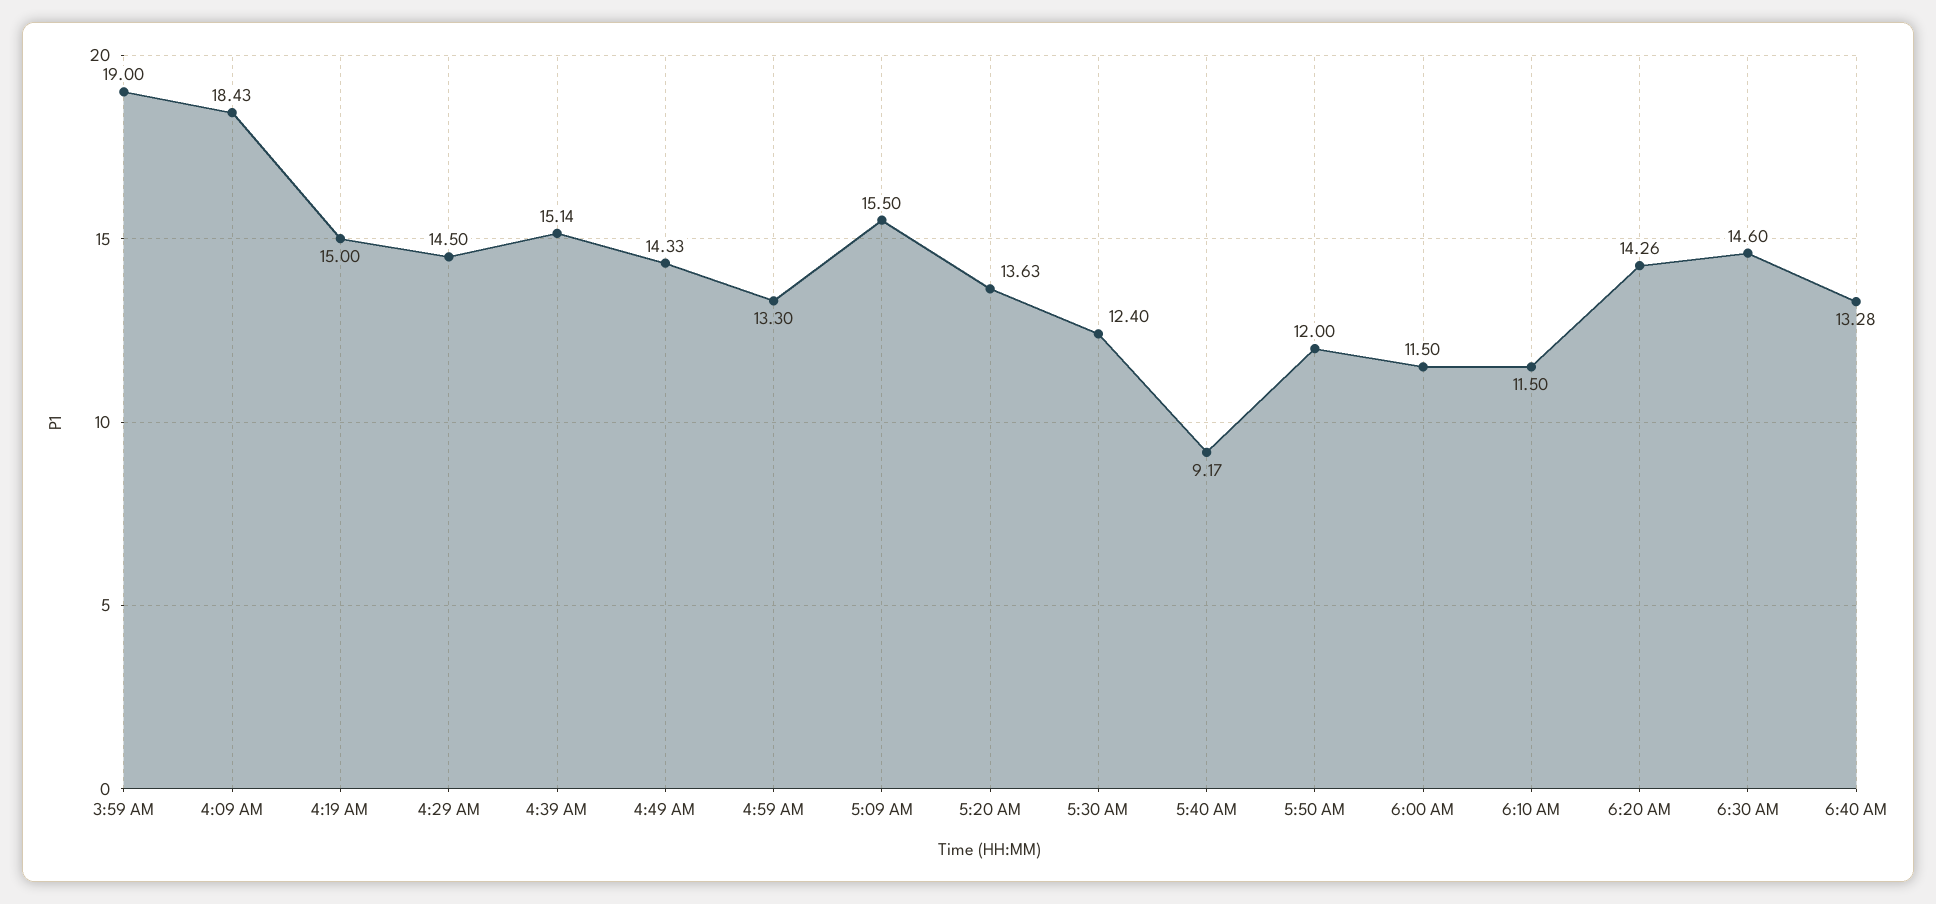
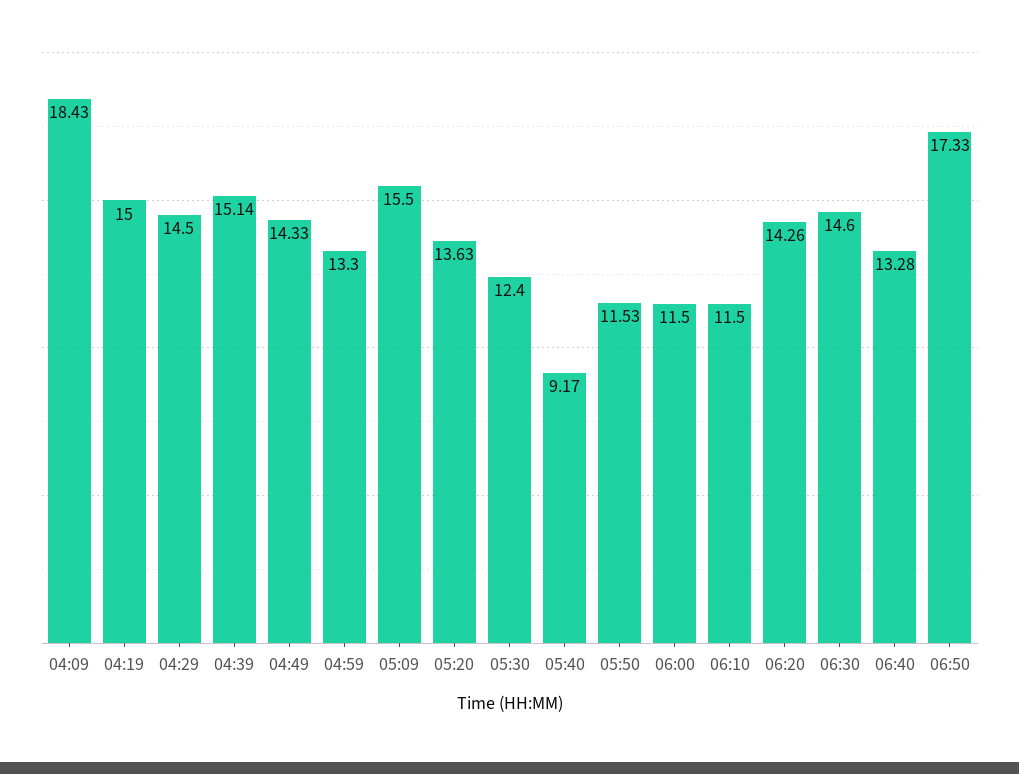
3:59 AM: 19 -> none
5:50 AM: 12 -> 11.53
06:50: none -> 17.33

